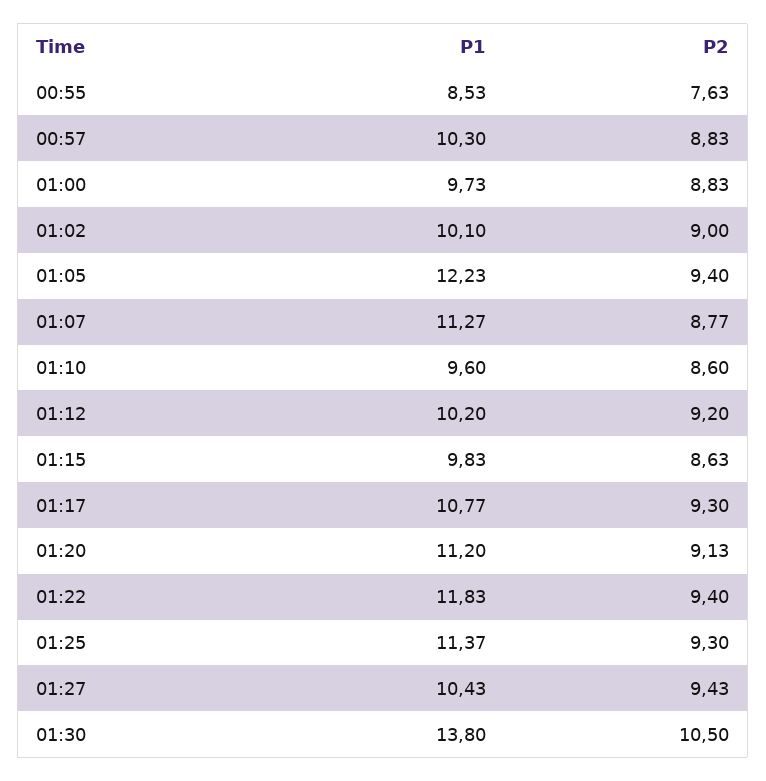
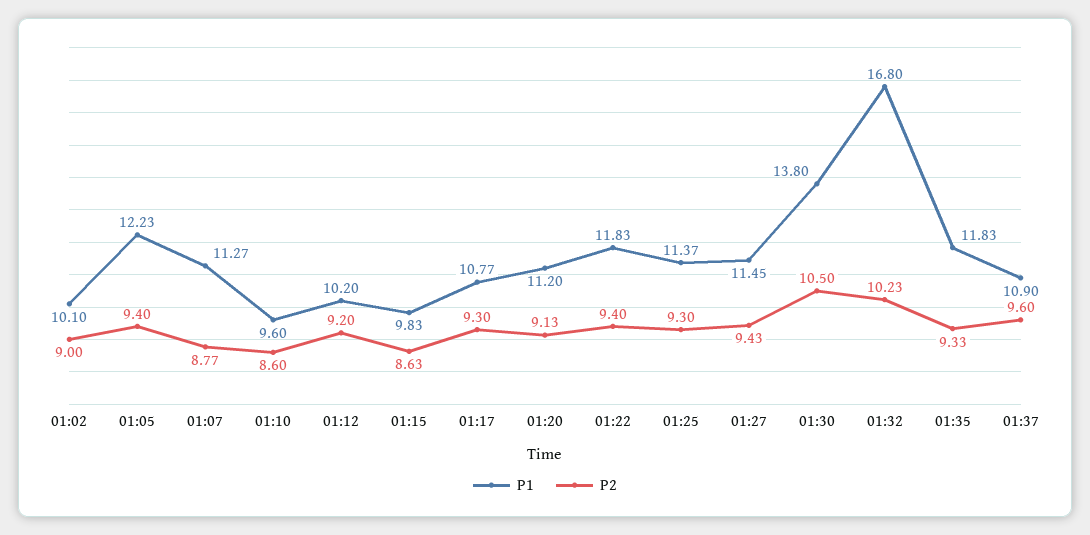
P1, 00:55: 8.53 -> none
P2, 00:55: 7.63 -> none
P1, 00:57: 10.3 -> none
P2, 00:57: 8.83 -> none
P1, 01:00: 9.73 -> none
P2, 01:00: 8.83 -> none
P1, 01:27: 10.43 -> 11.45
P1, 01:32: none -> 16.8
P2, 01:32: none -> 10.23
P1, 01:35: none -> 11.83
P2, 01:35: none -> 9.33
P1, 01:37: none -> 10.9
P2, 01:37: none -> 9.6

